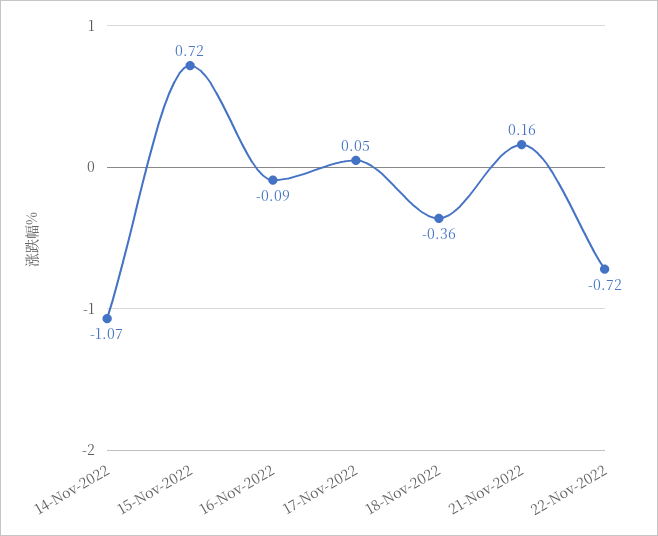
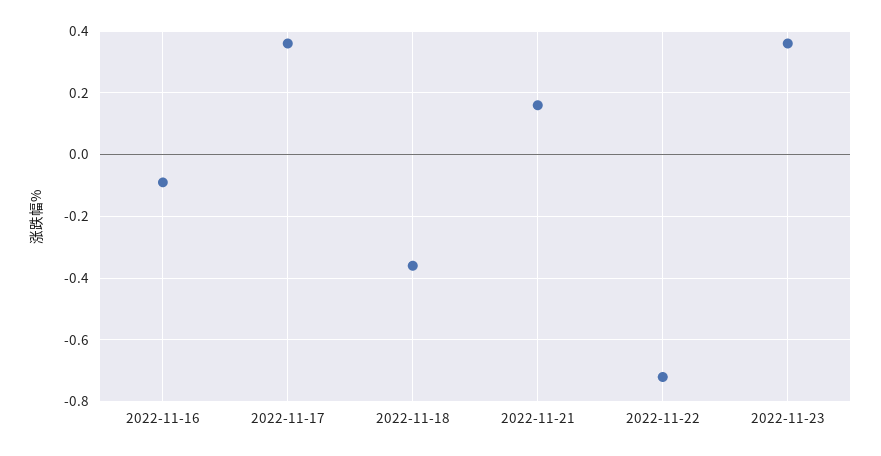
14-Nov-2022: -1.07 -> none
15-Nov-2022: 0.72 -> none
17-Nov-2022: 0.05 -> 0.35
2022-11-23: none -> 0.35

